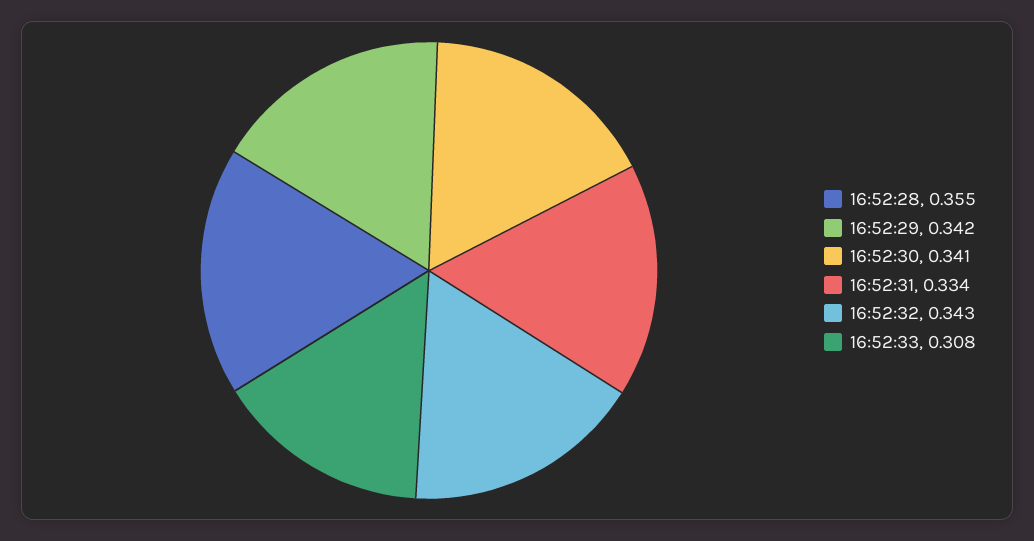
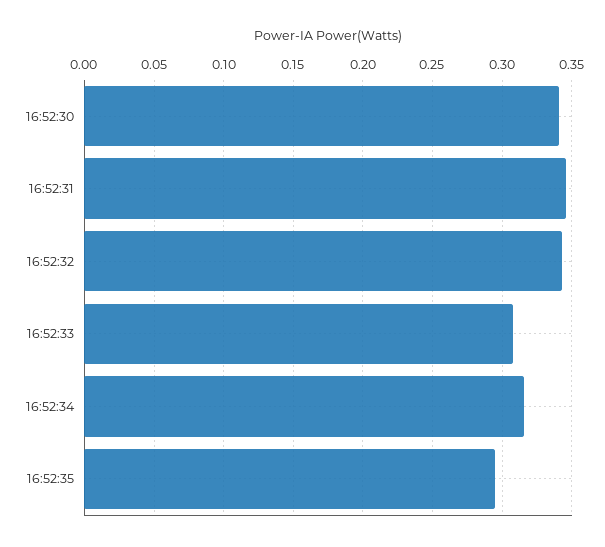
16:52:28: 0.355 -> none
16:52:29: 0.342 -> none
16:52:31: 0.334 -> 0.345
16:52:34: none -> 0.315
16:52:35: none -> 0.295

